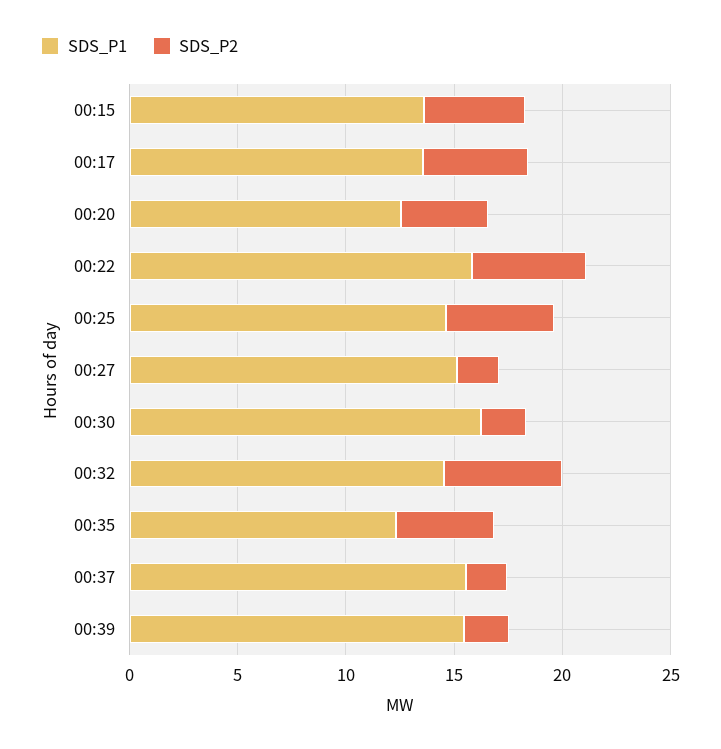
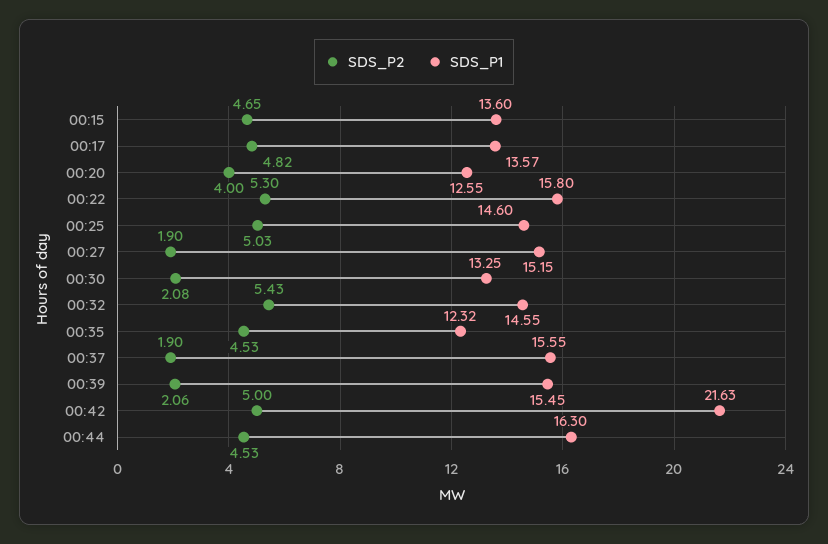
SDS_P1, 00:30: 16 -> 13.25
SDS_P2, 00:42: none -> 5
SDS_P1, 00:42: none -> 21.63
SDS_P2, 00:44: none -> 4.53
SDS_P1, 00:44: none -> 16.3

